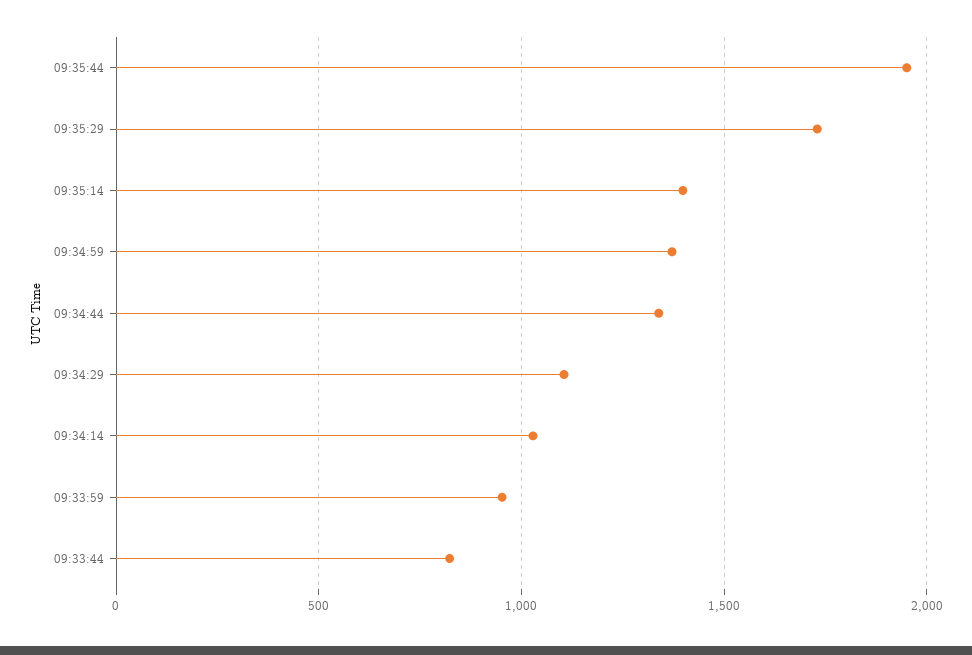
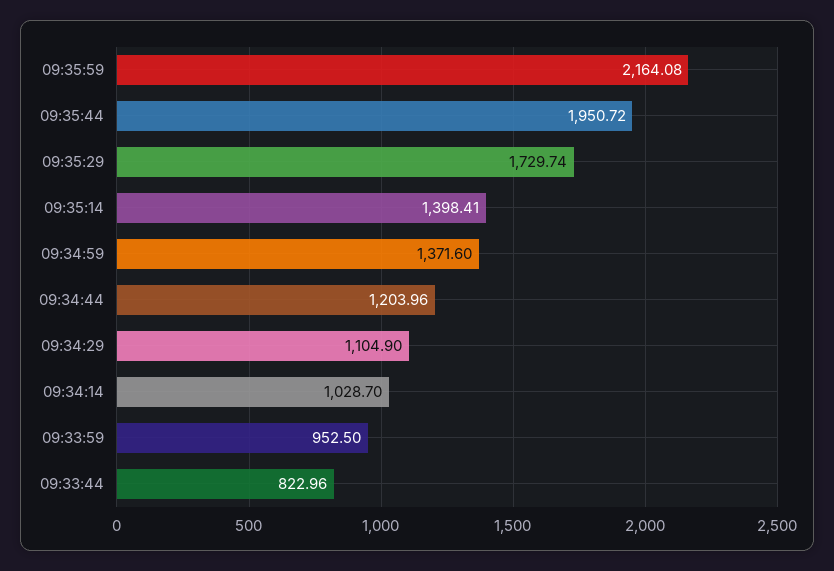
09:34:44: 1350 -> 1203.96
09:35:59: none -> 2164.08

